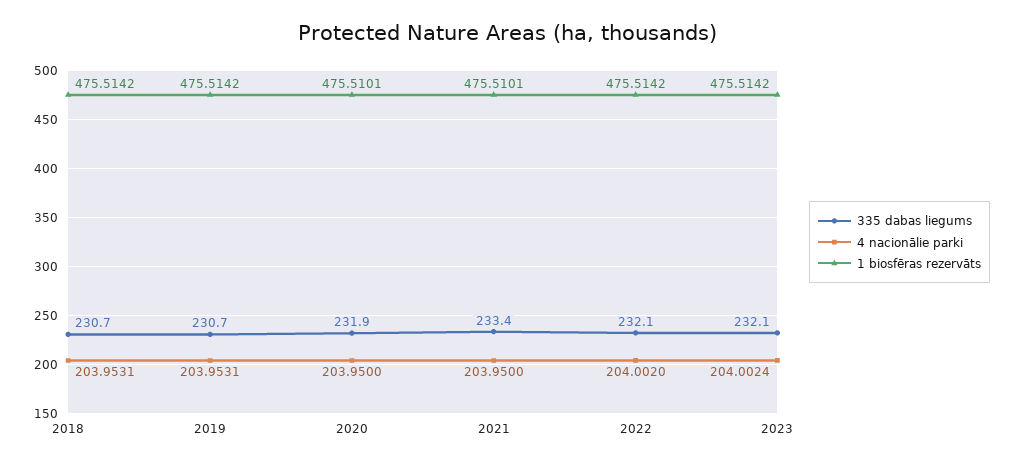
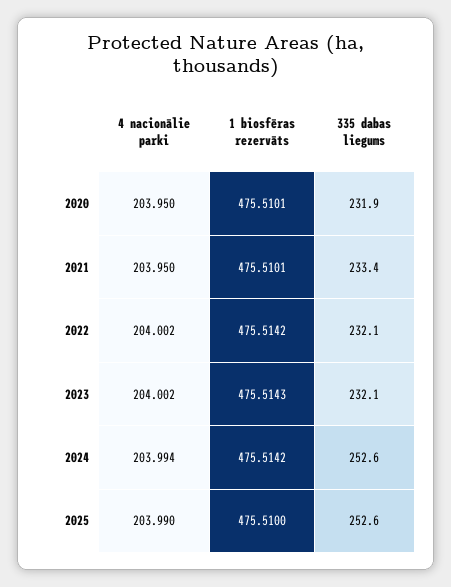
335 dabas liegums, 2018: 230.7 -> none
4 nacionālie parki, 2018: 203.9531 -> none
1 biosfēras rezervāts, 2018: 475.5142 -> none
335 dabas liegums, 2019: 230.7 -> none
4 nacionālie parki, 2019: 203.9531 -> none
1 biosfēras rezervāts, 2019: 475.5142 -> none
1 biosfēras rezervāts, 2023: 475.5142 -> 475.5143
4 nacionālie parki, 2024: none -> 203.994
1 biosfēras rezervāts, 2024: none -> 475.5142
335 dabas liegums, 2024: none -> 252.6
4 nacionālie parki, 2025: none -> 203.99
1 biosfēras rezervāts, 2025: none -> 475.51
335 dabas liegums, 2025: none -> 252.6

